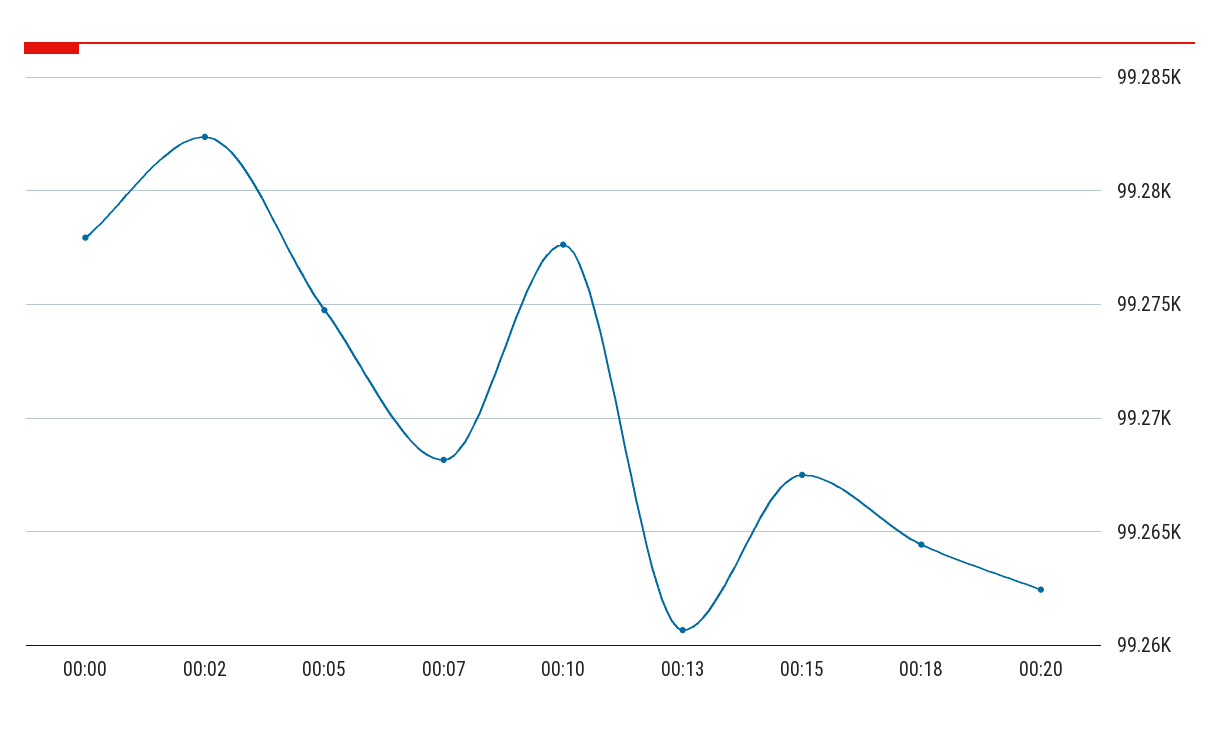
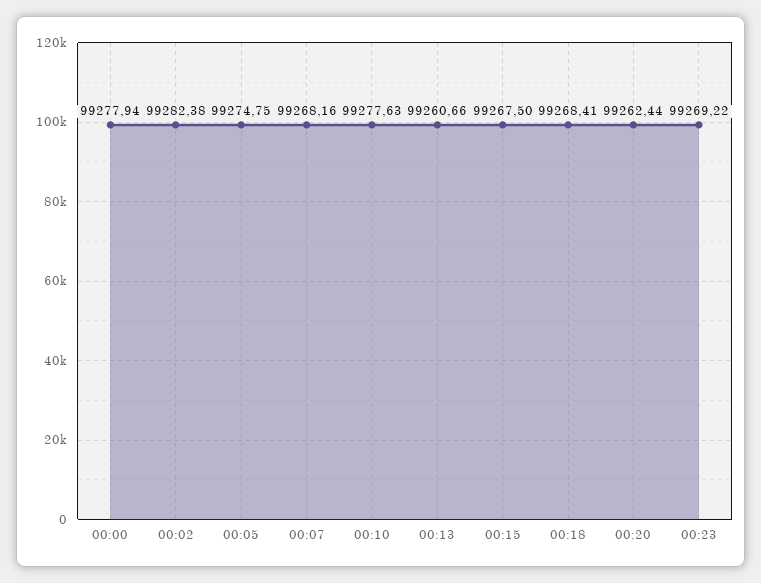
00:18: 99264.5 -> 99268.41
00:23: none -> 99269.22

